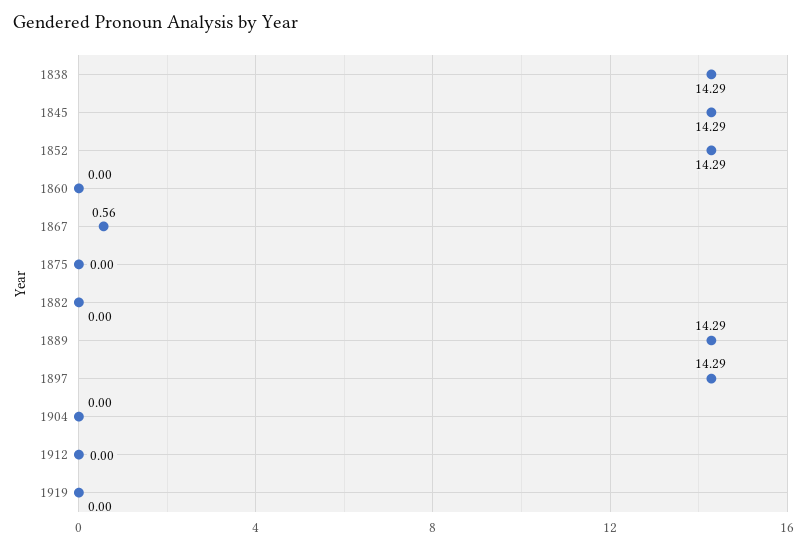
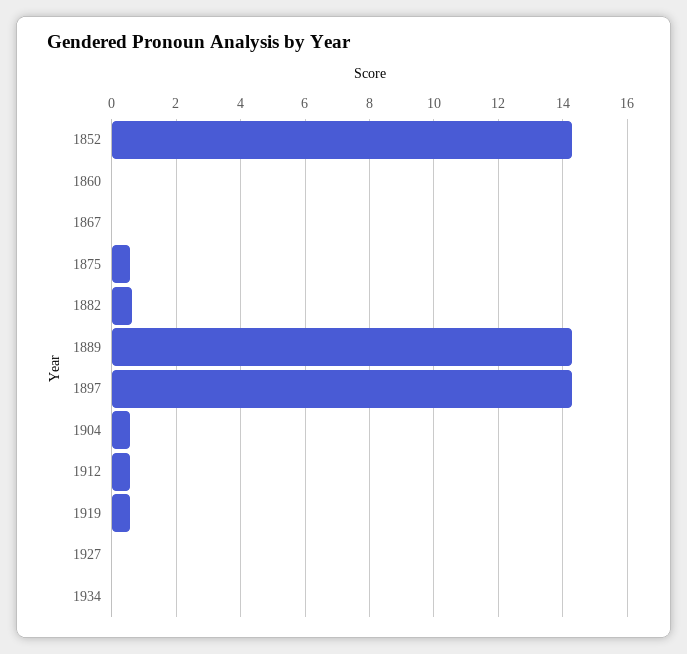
1838: 14.29 -> none
1845: 14.29 -> none
1867: 0.56 -> 0
1875: 0 -> 0.6
1882: 0 -> 0.6
1904: 0 -> 0.6
1912: 0 -> 0.6
1919: 0 -> 0.6
1927: none -> 0
1934: none -> 0

